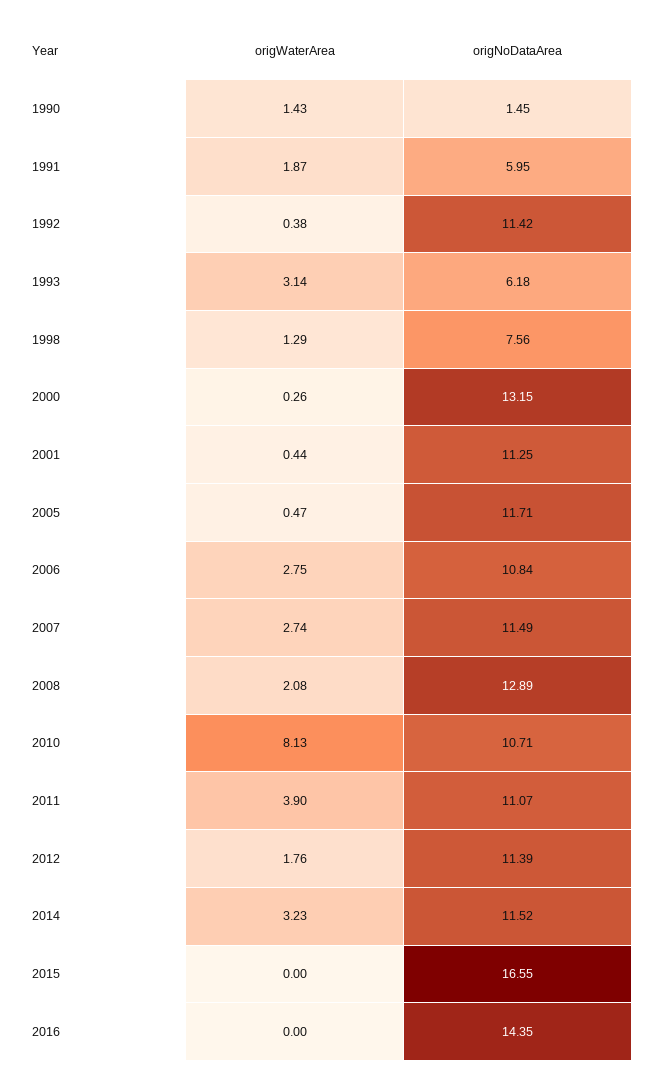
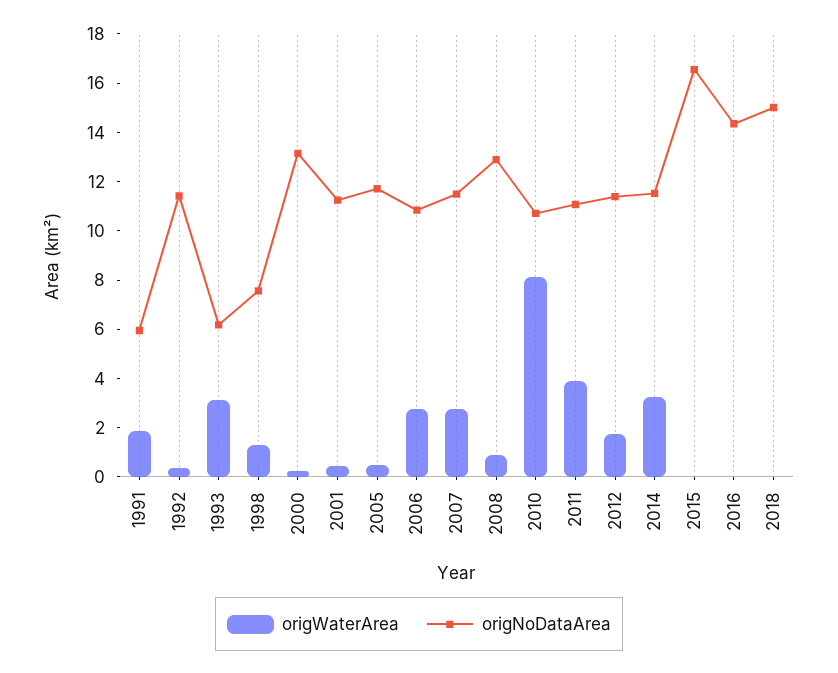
origWaterArea, 1990: 1.43 -> none
origNoDataArea, 1990: 1.45 -> none
origWaterArea, 2008: 2.08 -> 1
origWaterArea, 2018: none -> 0
origNoDataArea, 2018: none -> 15

